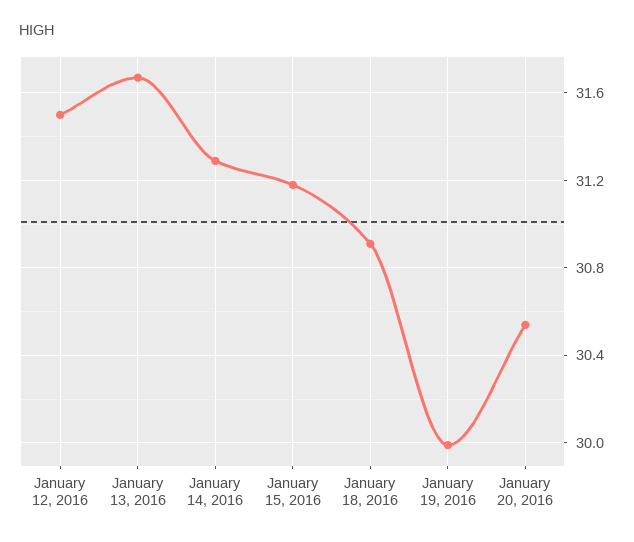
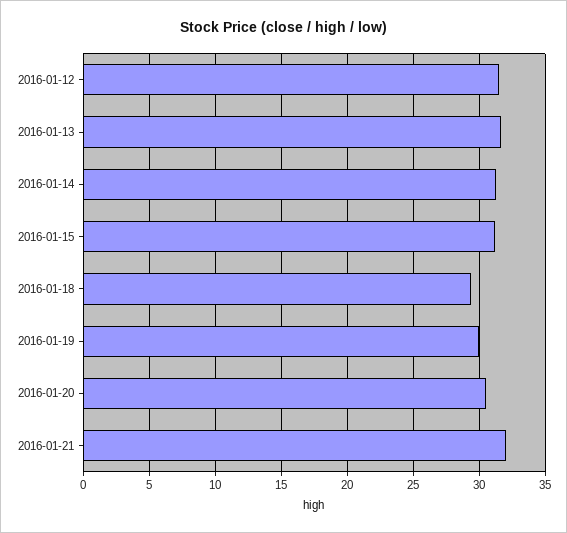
January 18, 2016: 30.9 -> 29.5
2016-01-21: none -> 32

